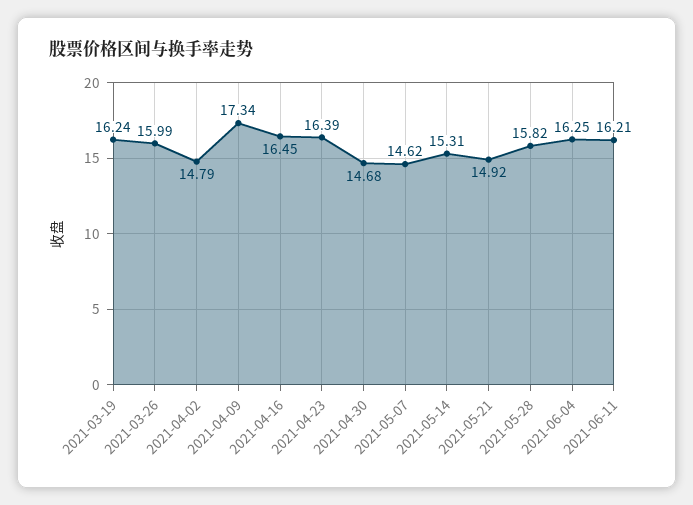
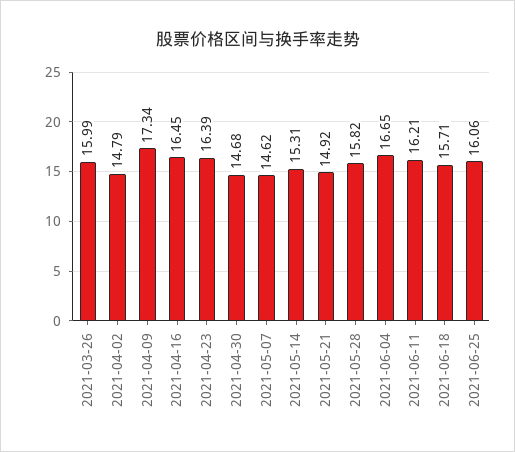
2021-03-19: 16.24 -> none
2021-06-04: 16.25 -> 16.65
2021-06-18: none -> 15.71
2021-06-25: none -> 16.06

